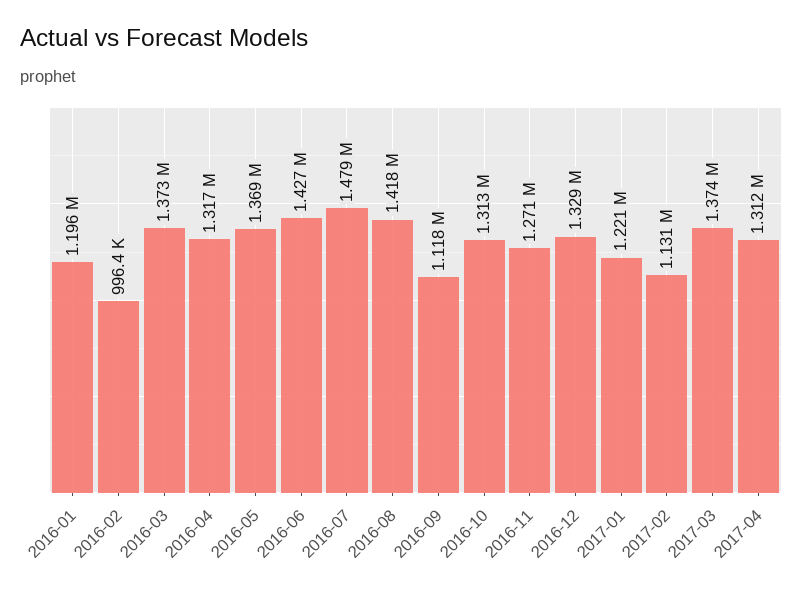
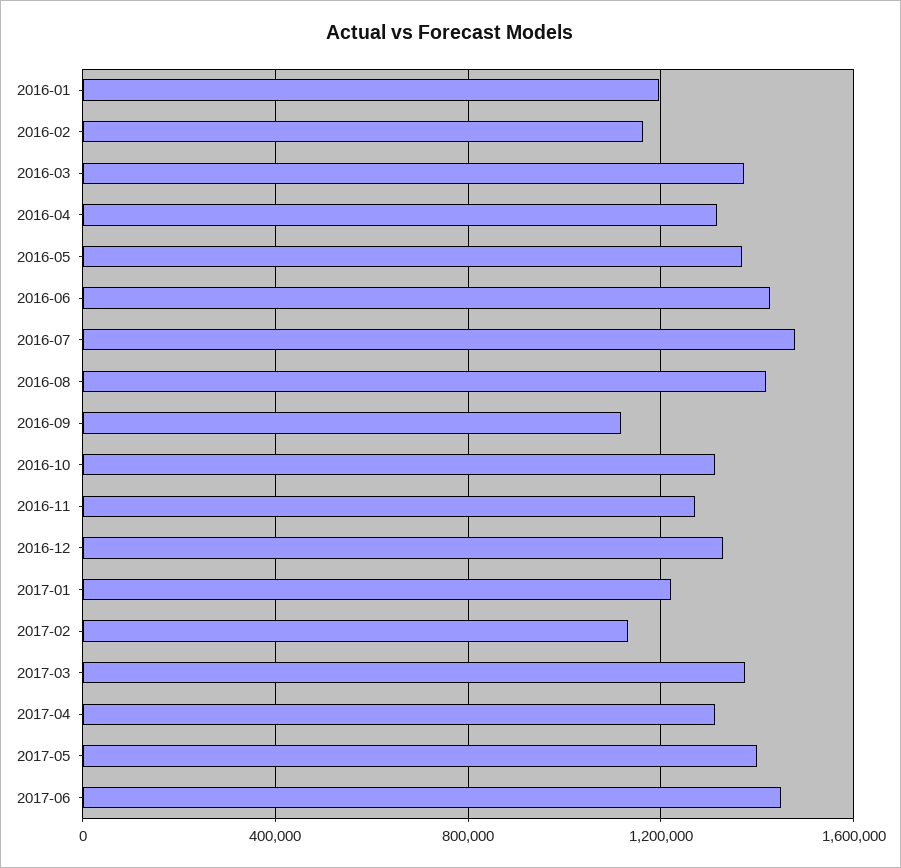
2016-02: 996400 -> 1150000
2017-05: none -> 1400000
2017-06: none -> 1450000

